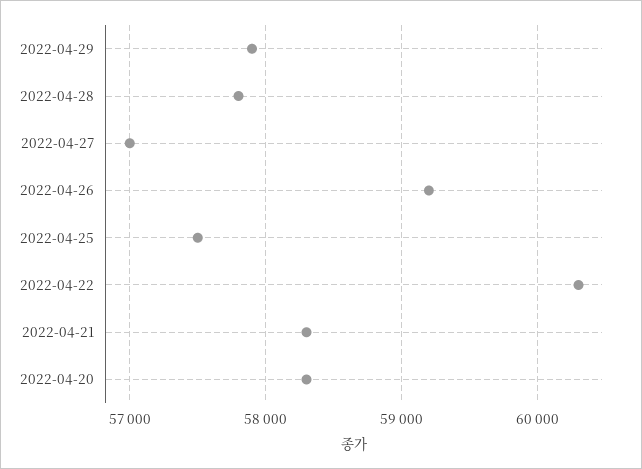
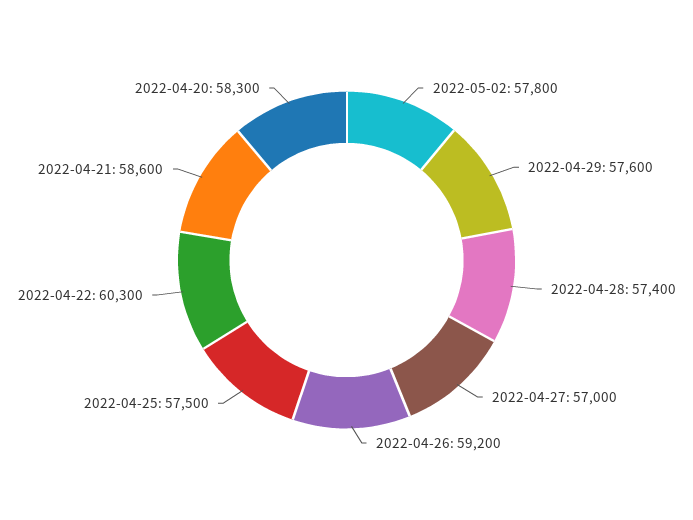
2022-04-29: 57900 -> 57600
2022-04-28: 57800 -> 57400
2022-04-21: 58300 -> 58600
2022-05-02: none -> 57800

